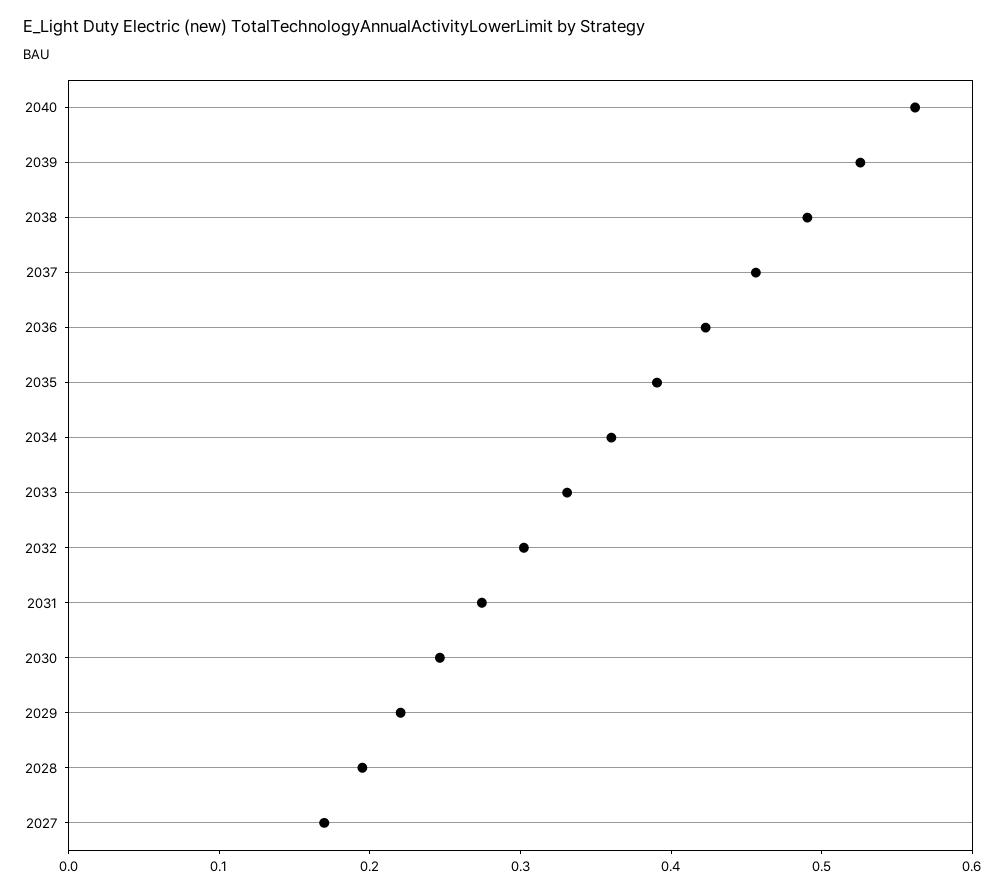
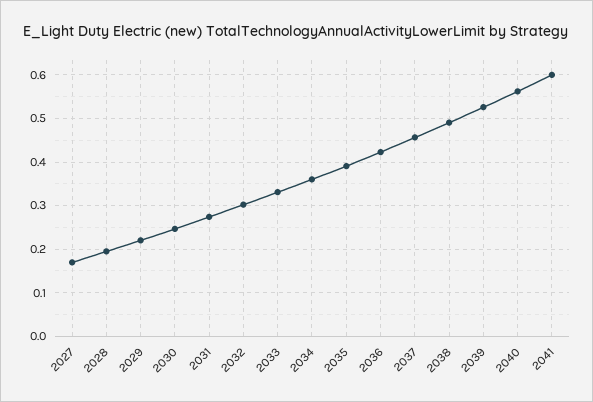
2041: none -> 0.6

